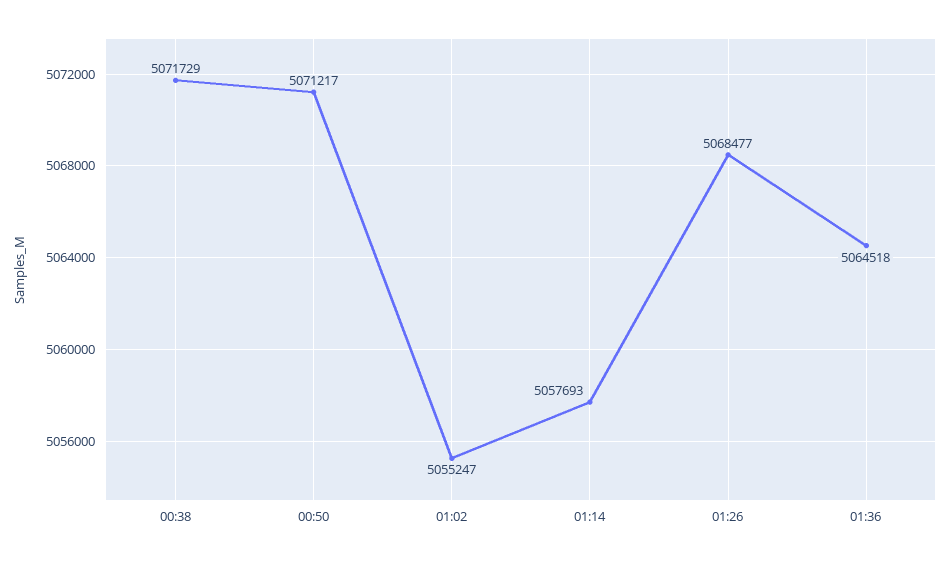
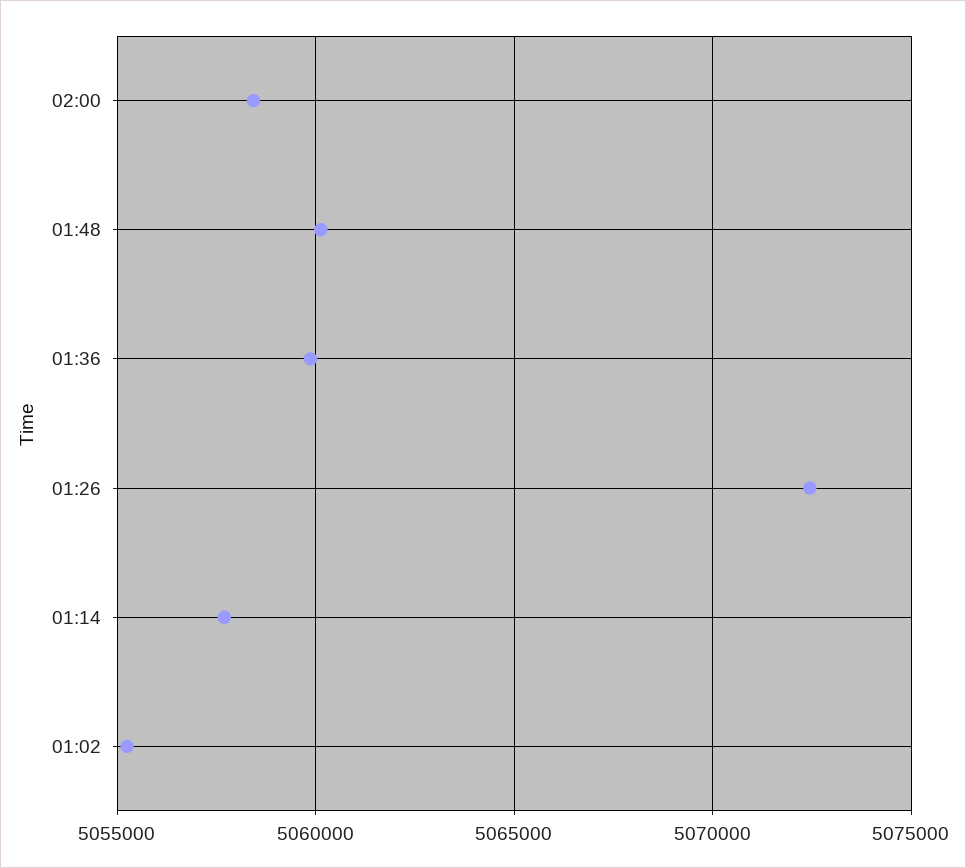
00:38: 5071729 -> none
00:50: 5071217 -> none
01:26: 5068477 -> 5072500
01:36: 5064518 -> 5060000
02:00: none -> 5058500
01:48: none -> 5060000

